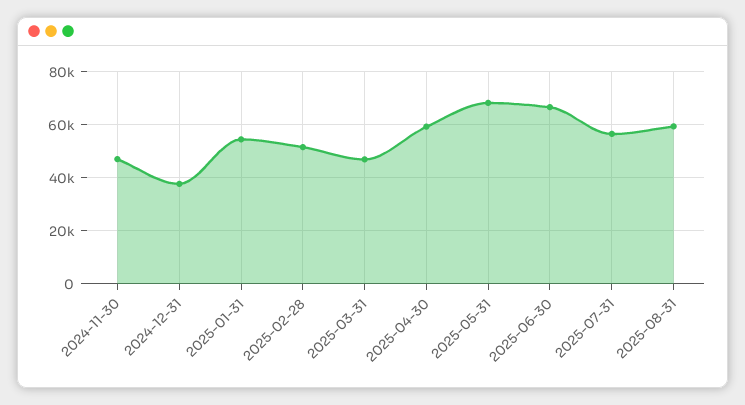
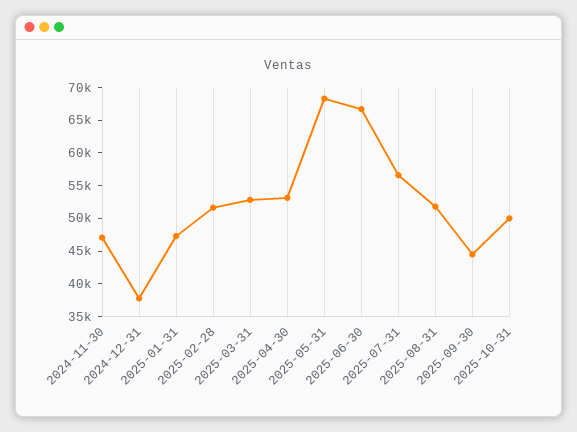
2025-01-31: 55000 -> 47500
2025-03-31: 47500 -> 52500
2025-04-30: 60000 -> 52500
2025-08-31: 60000 -> 52500
2025-09-30: none -> 45000
2025-10-31: none -> 50000

